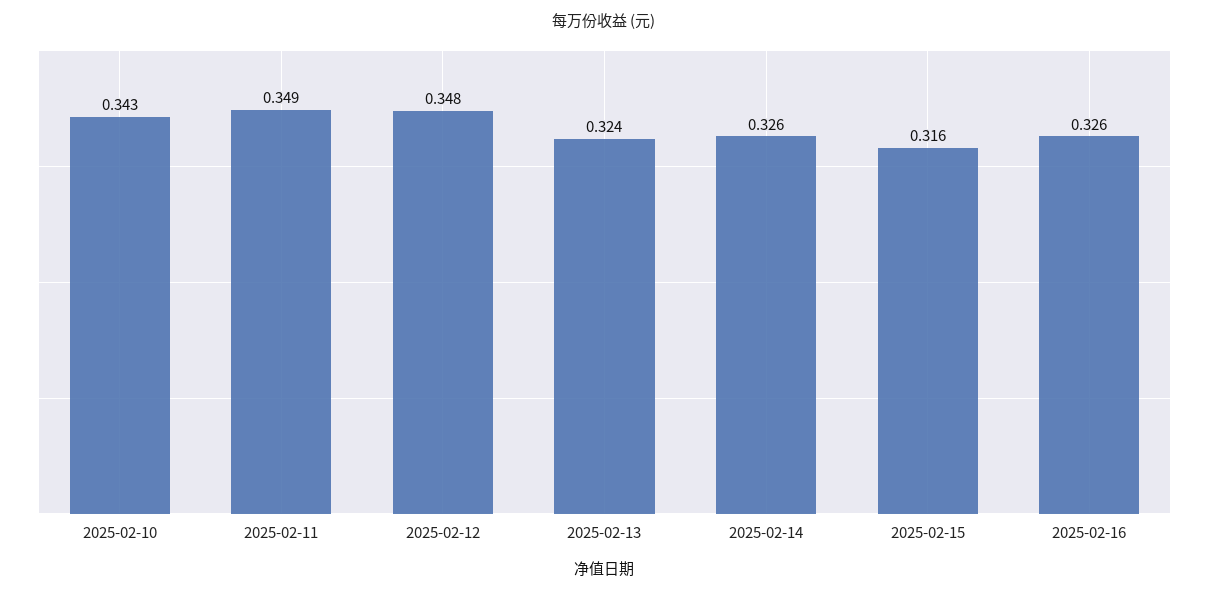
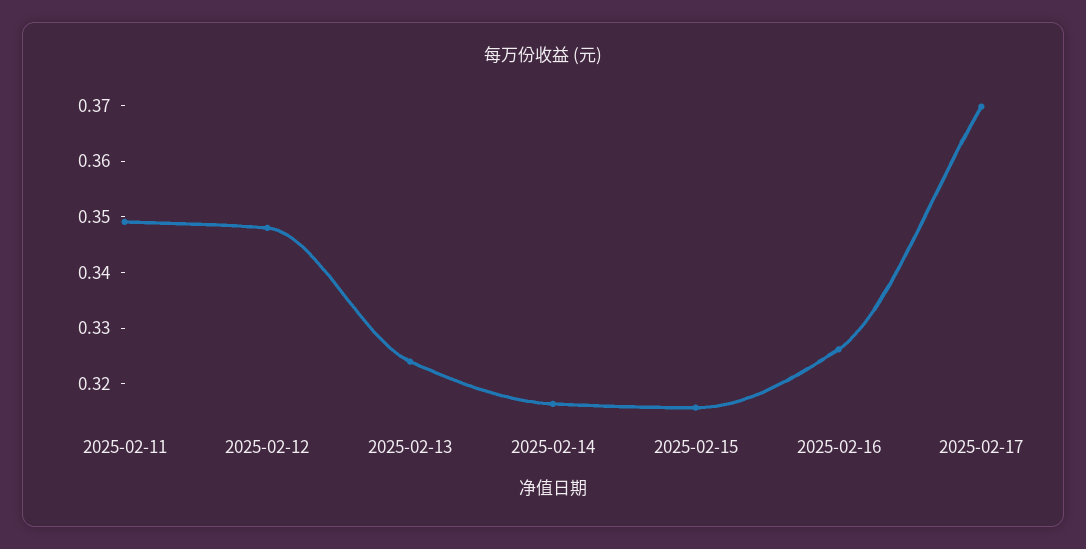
2025-02-10: 0.343 -> none
2025-02-14: 0.326 -> 0.316
2025-02-17: none -> 0.37

